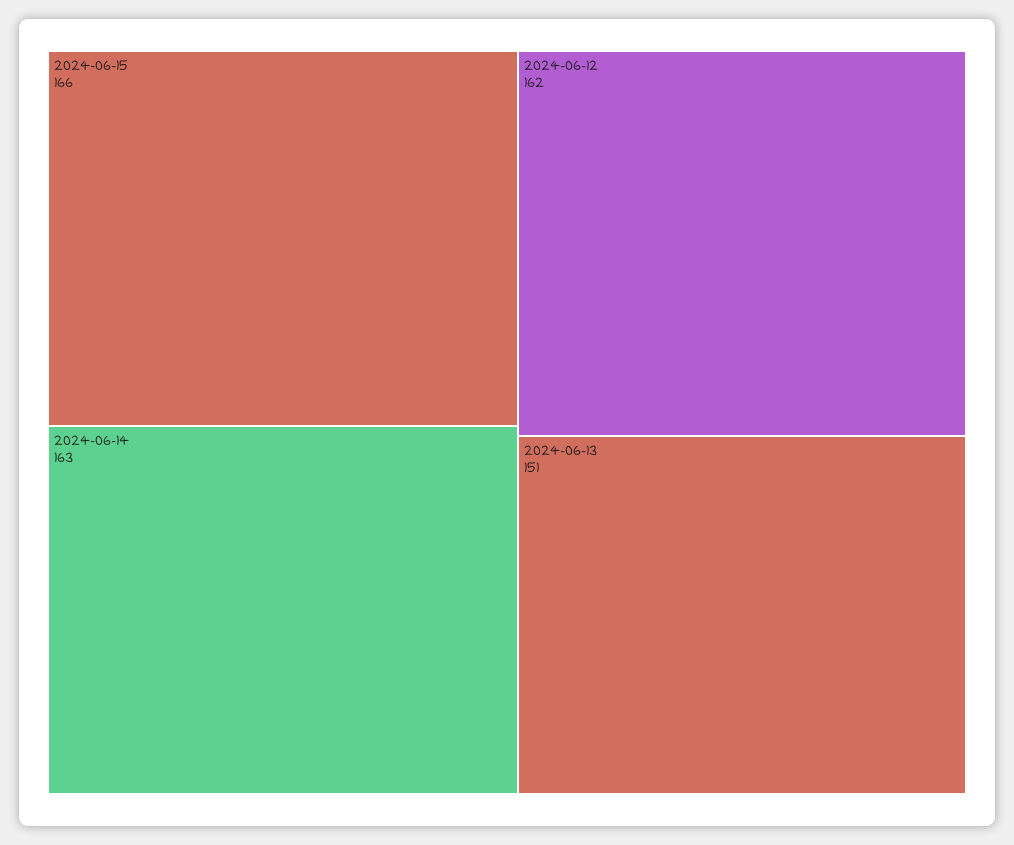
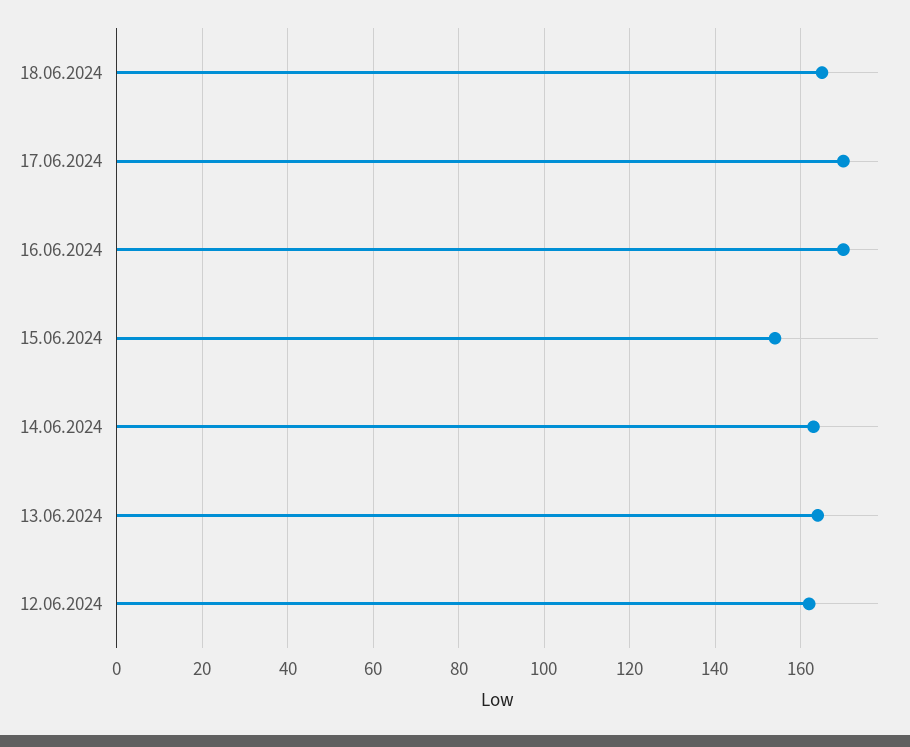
2024-06-15: 166 -> 155
2024-06-13: 151 -> 165
18.06.2024: none -> 165
17.06.2024: none -> 170
16.06.2024: none -> 170

